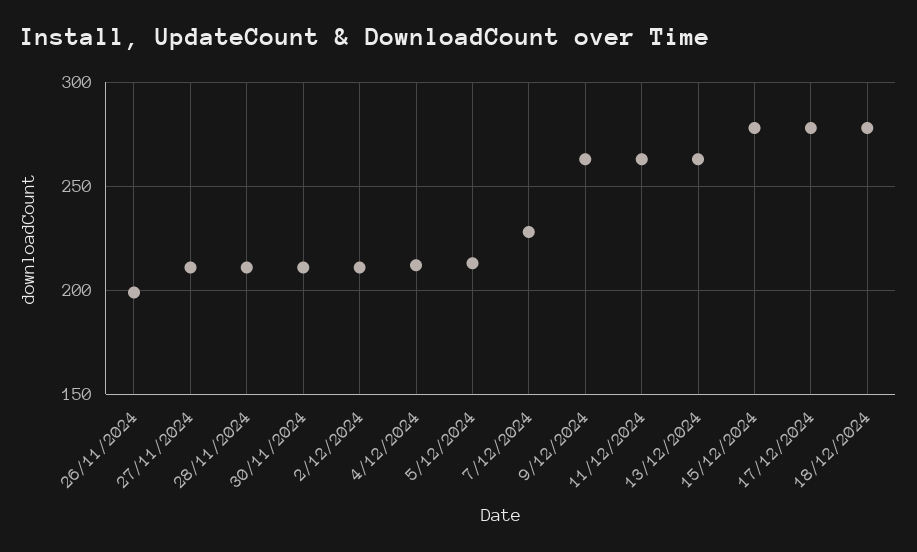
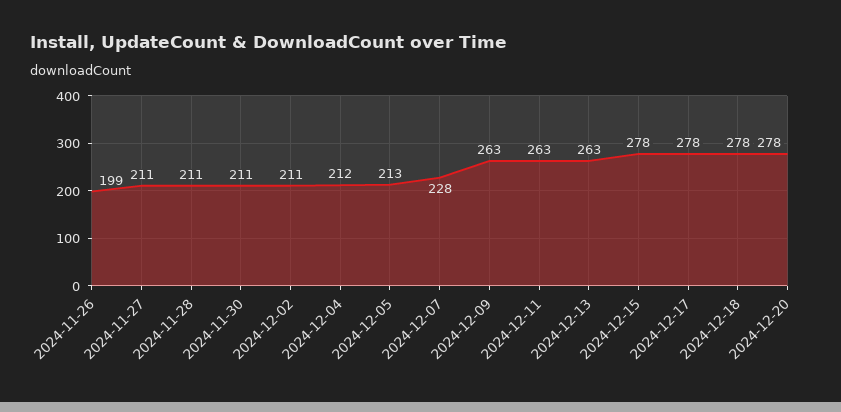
2024-12-20: none -> 278

